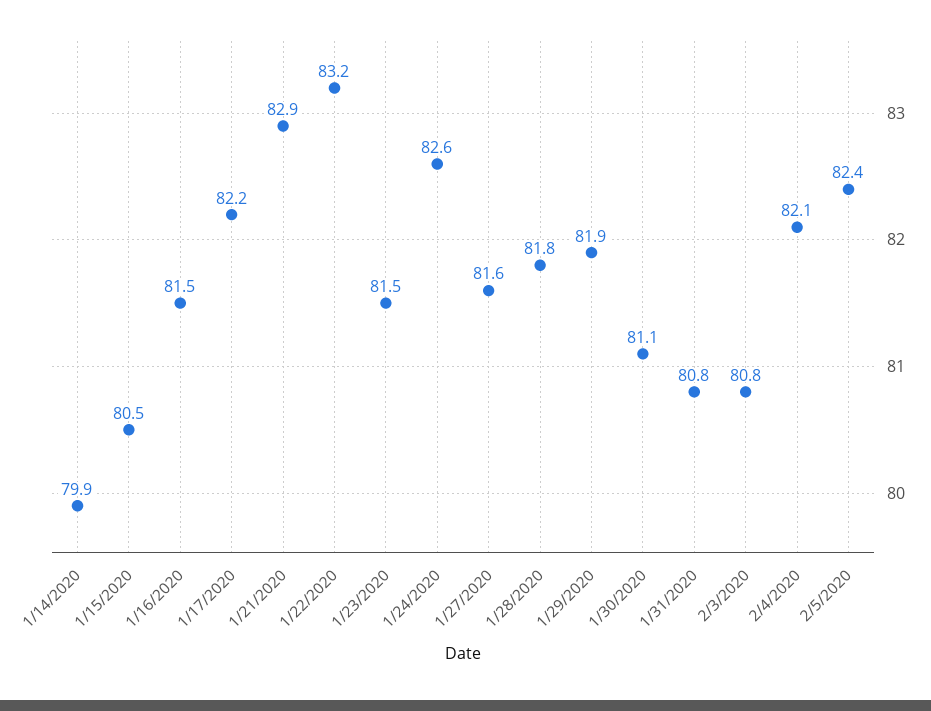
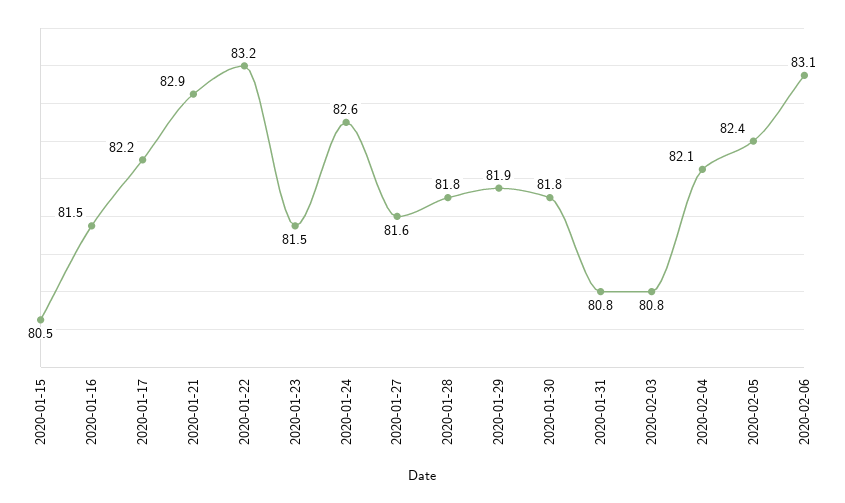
1/14/2020: 79.9 -> none
1/30/2020: 81.1 -> 81.8
2020-02-06: none -> 83.1

